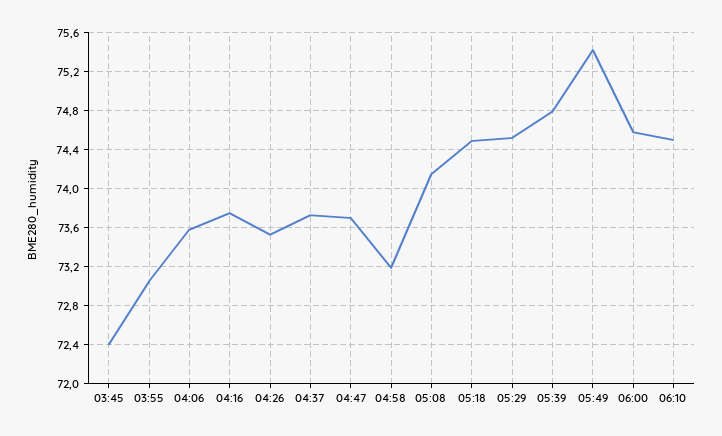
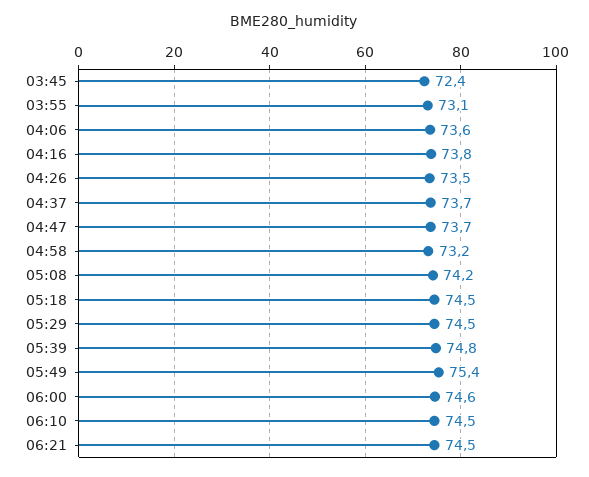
06:21: none -> 74.5

